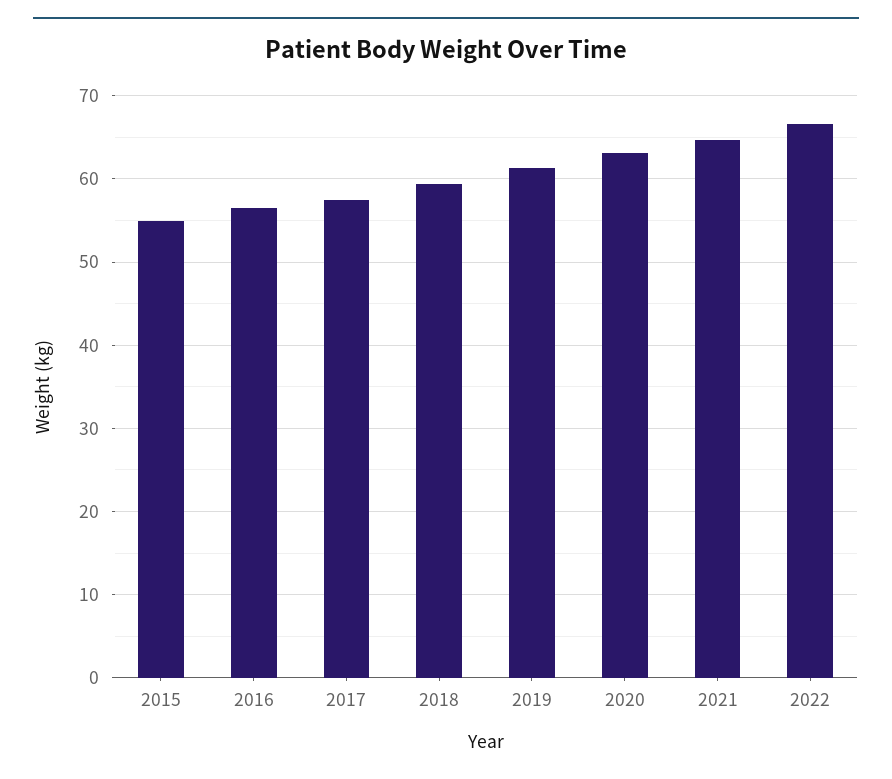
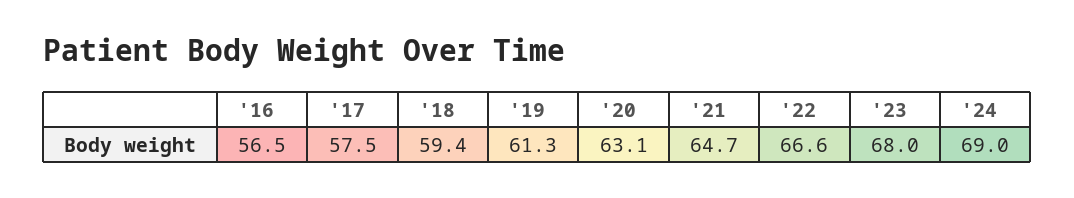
2015: 55 -> none
'23: none -> 68
'24: none -> 69

